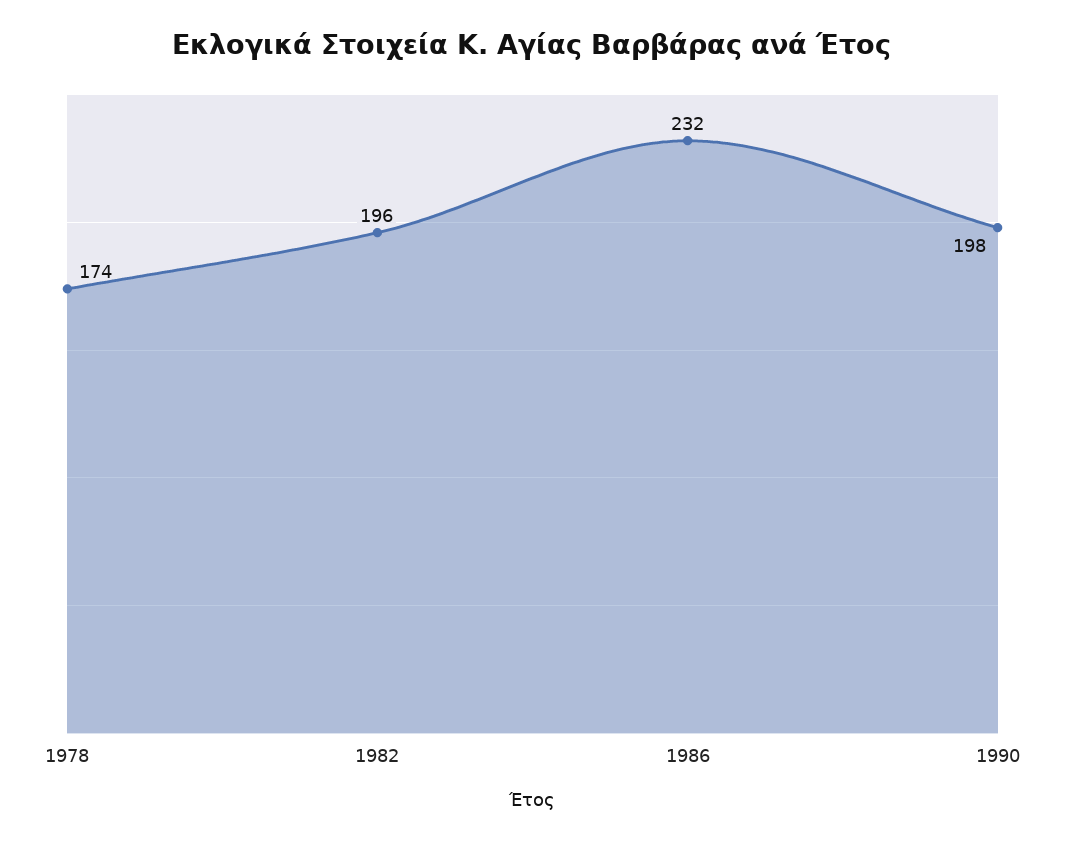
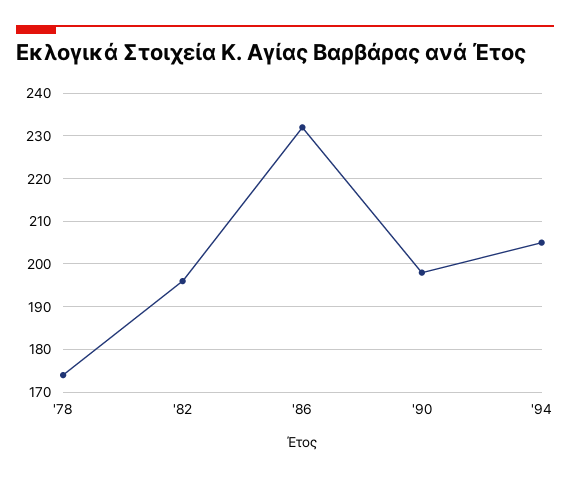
'94: none -> 205

